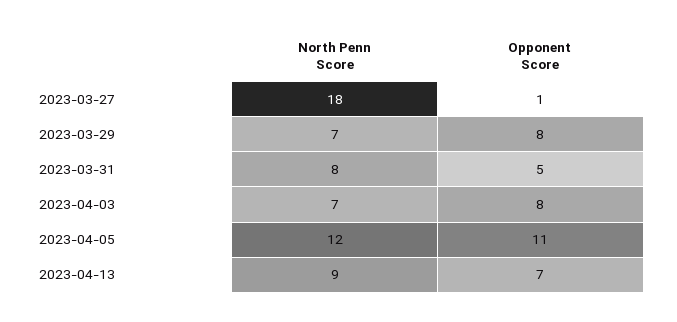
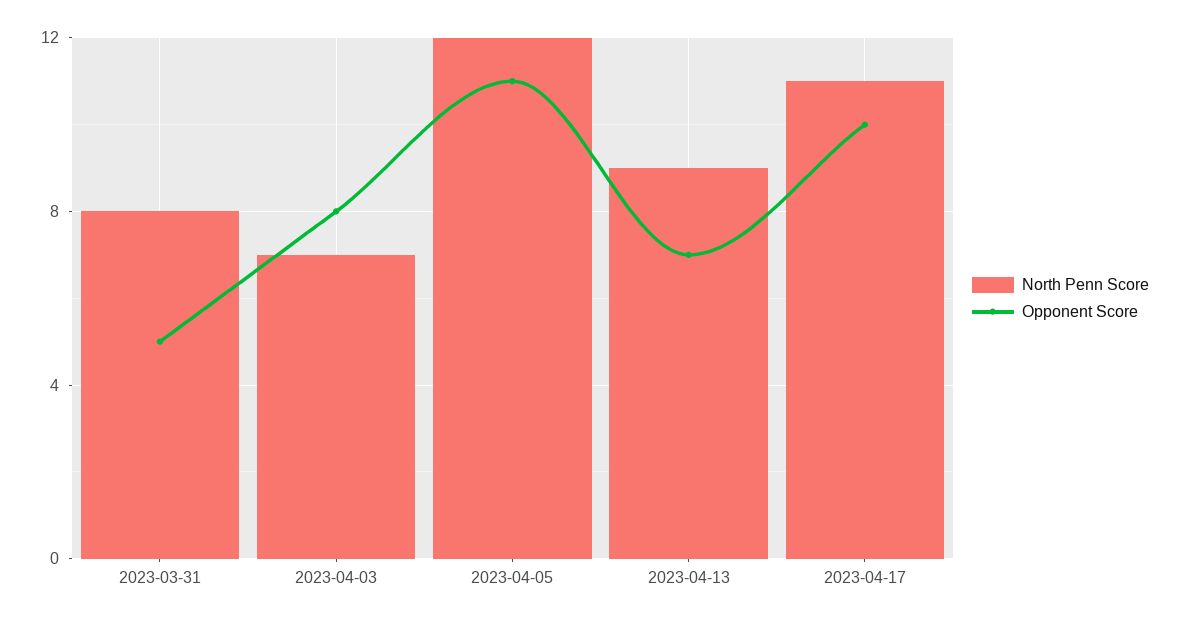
North Penn Score, 2023-03-27: 18 -> none
Opponent Score, 2023-03-27: 1 -> none
North Penn Score, 2023-03-29: 7 -> none
Opponent Score, 2023-03-29: 8 -> none
North Penn Score, 2023-04-17: none -> 11
Opponent Score, 2023-04-17: none -> 10

